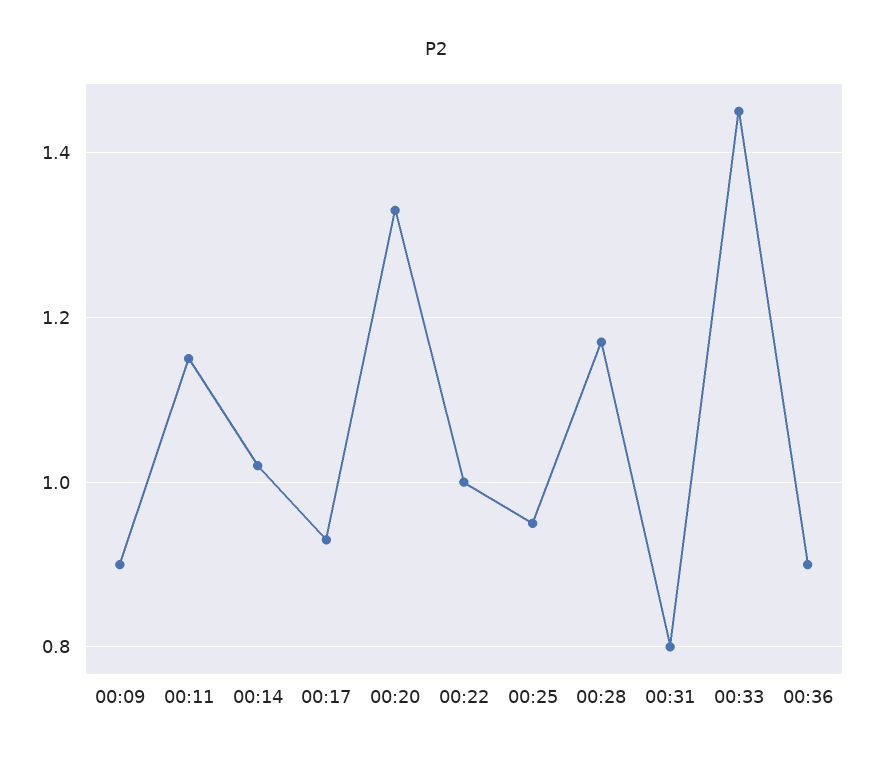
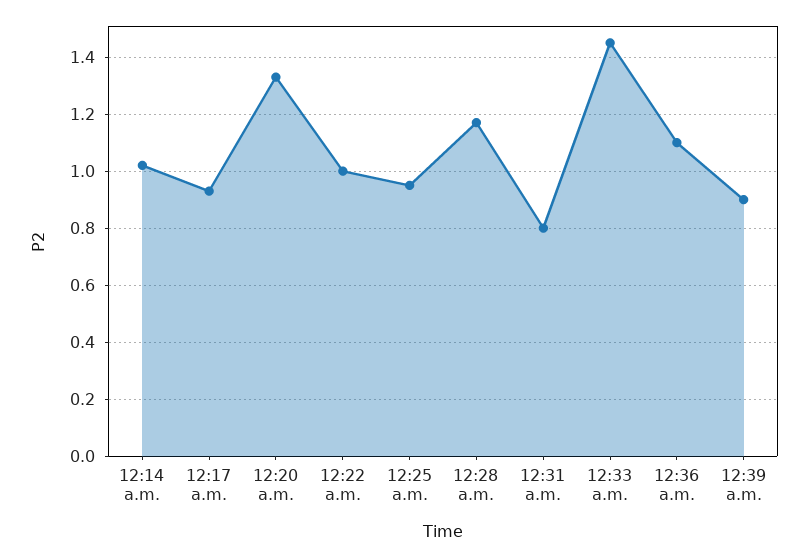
00:09: 0.9 -> none
00:11: 1.15 -> none
00:36: 0.9 -> 1.1
12:39 a.m.: none -> 0.9

